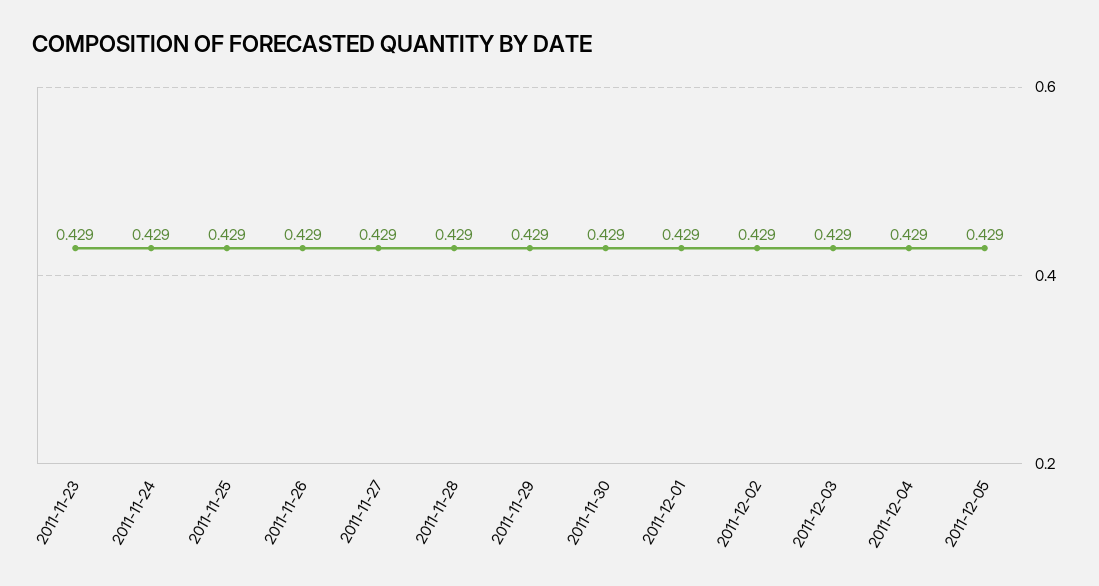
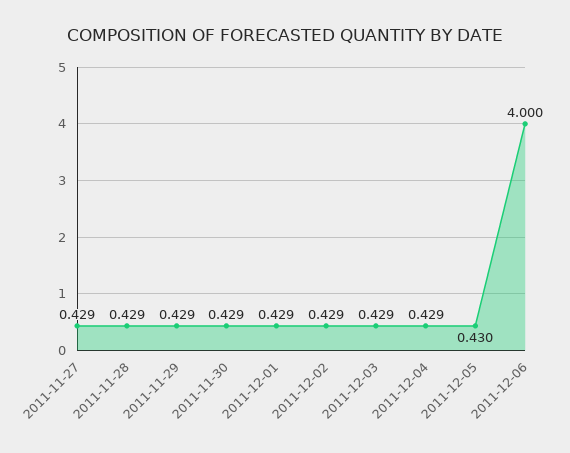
2011-11-23: 0.429 -> none
2011-11-24: 0.429 -> none
2011-11-25: 0.429 -> none
2011-11-26: 0.429 -> none
2011-12-05: 0.429 -> 0.43
2011-12-06: none -> 4

